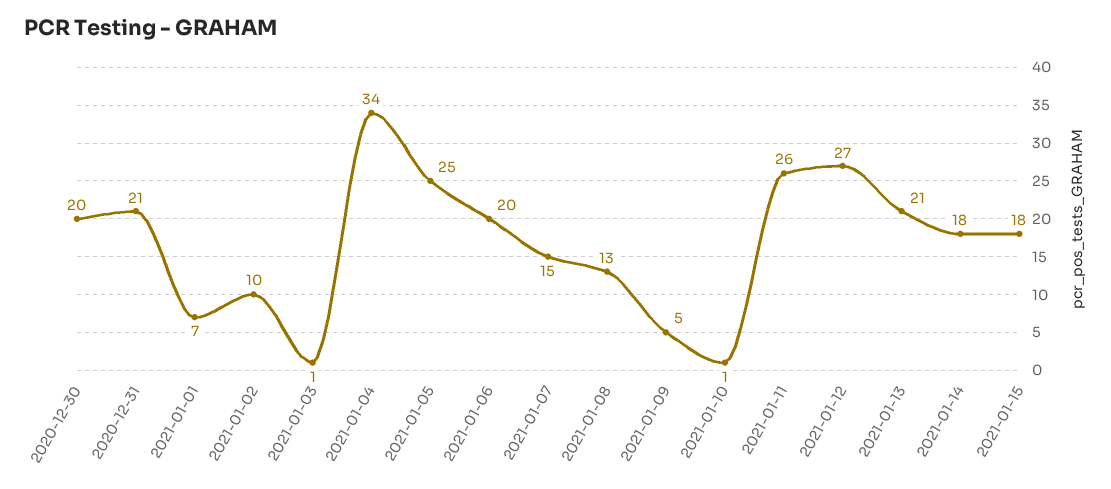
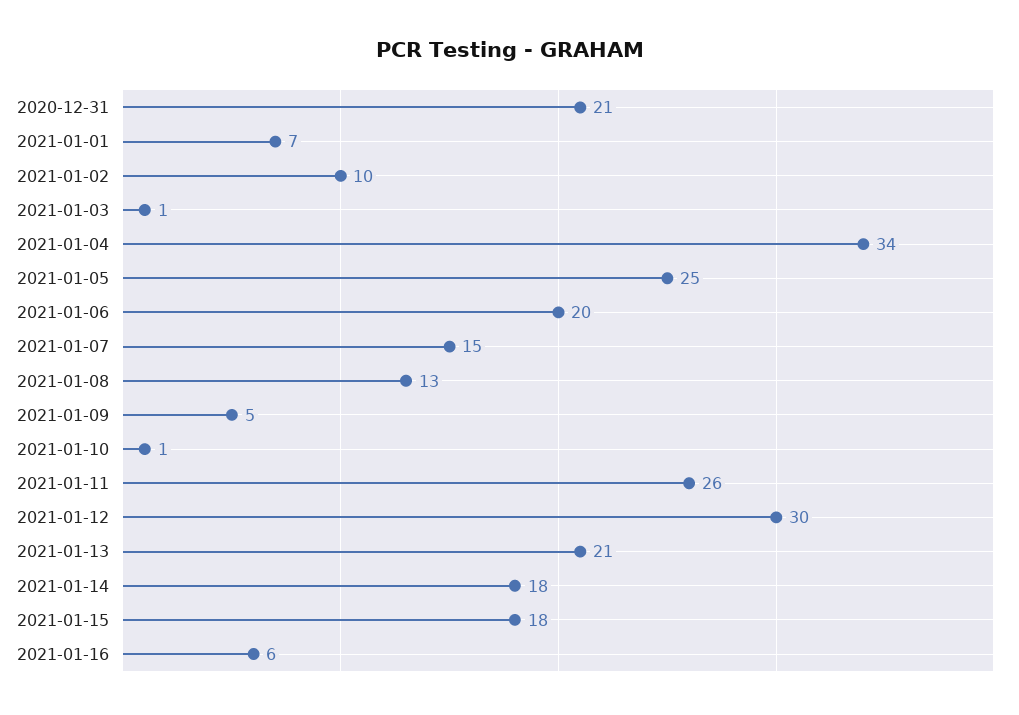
2020-12-30: 20 -> none
2021-01-12: 27 -> 30
2021-01-16: none -> 6

